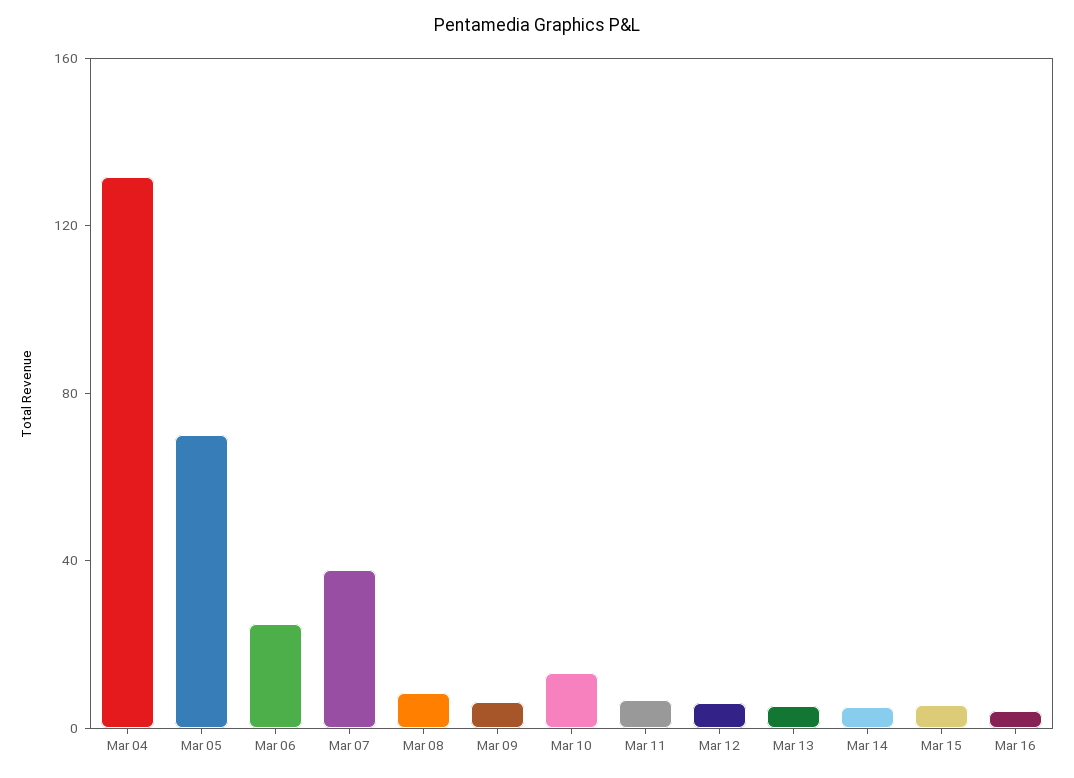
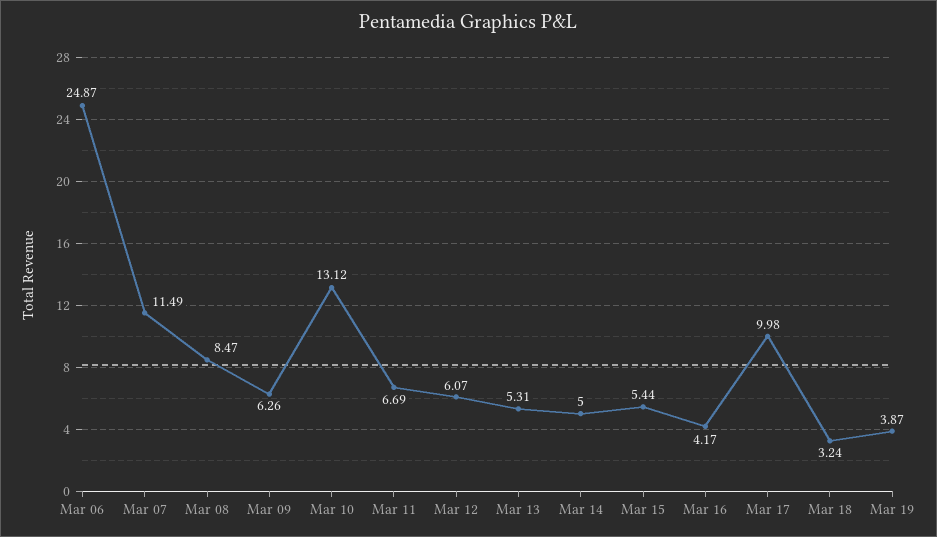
Mar 04: 130 -> none
Mar 05: 70 -> none
Mar 07: 40 -> 11.49
Mar 17: none -> 9.98
Mar 18: none -> 3.24
Mar 19: none -> 3.87

